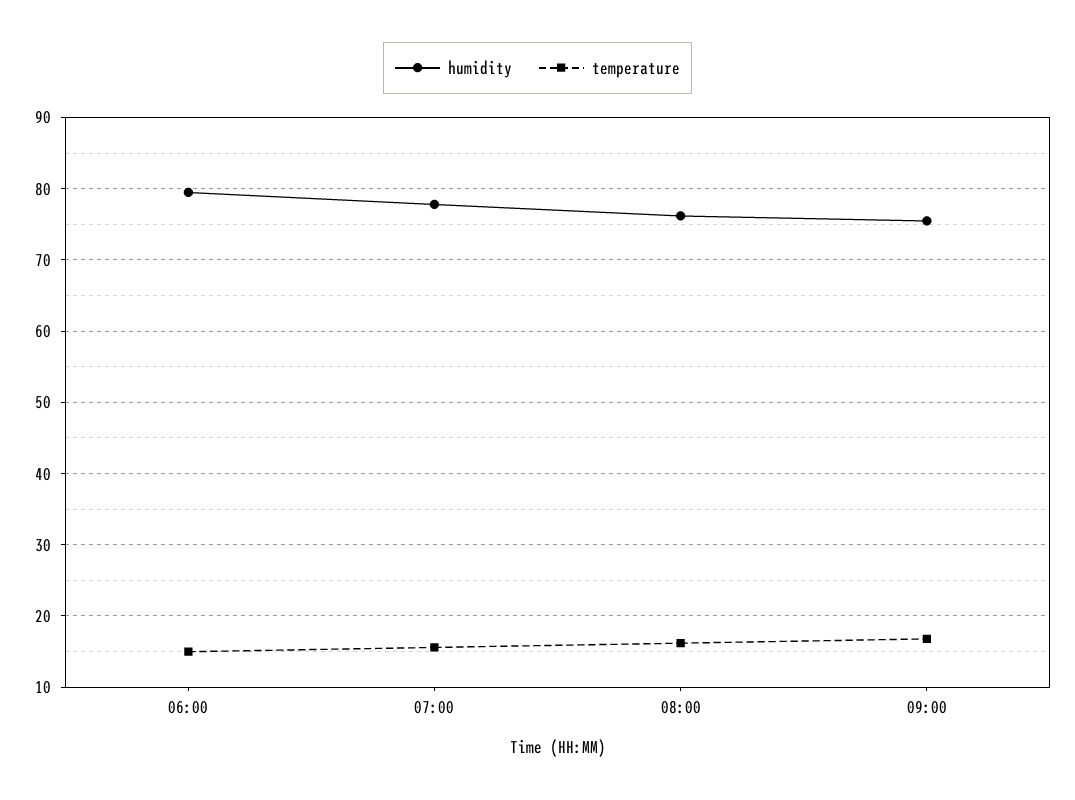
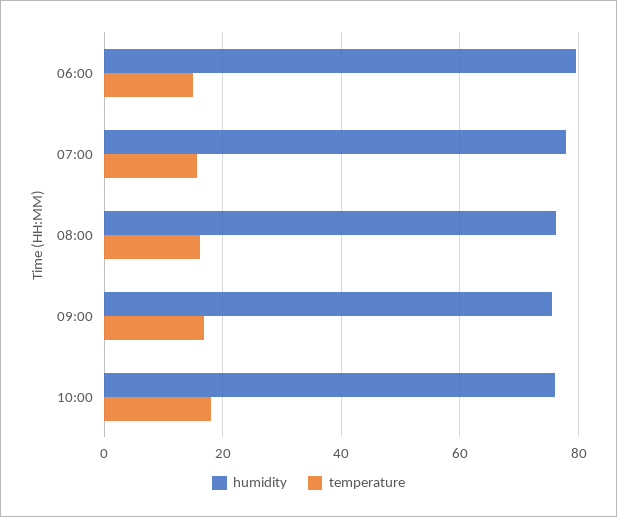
humidity, 10:00: none -> 76
temperature, 10:00: none -> 18

